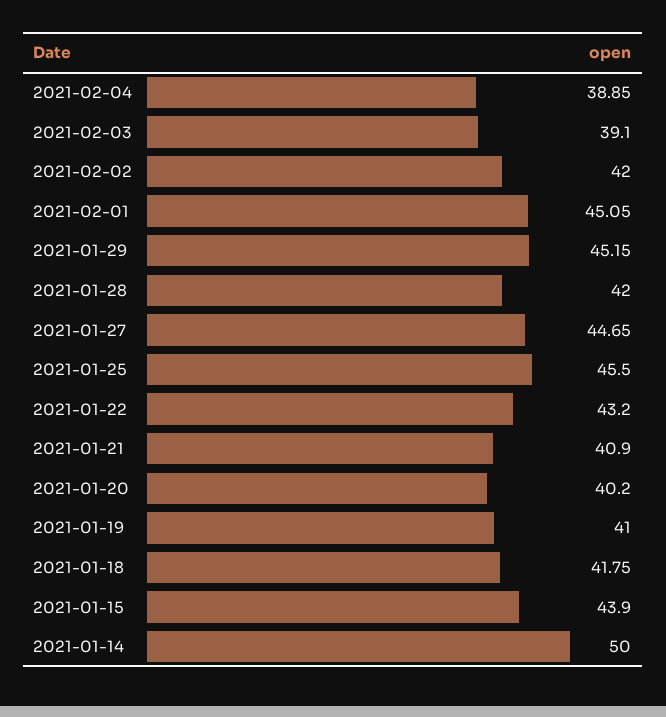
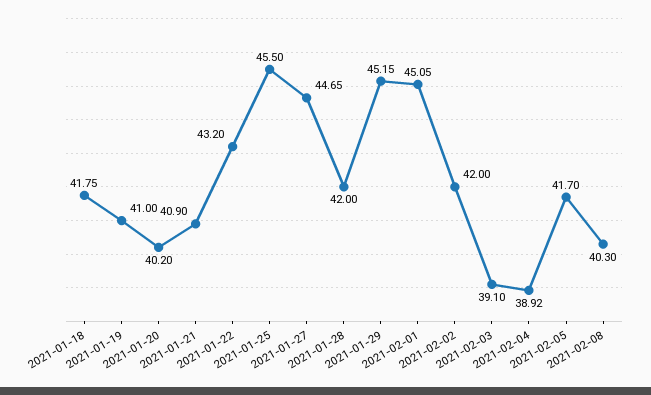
2021-02-04: 38.85 -> 38.92
2021-01-15: 43.9 -> none
2021-01-14: 50 -> none
2021-02-05: none -> 41.7
2021-02-08: none -> 40.3

